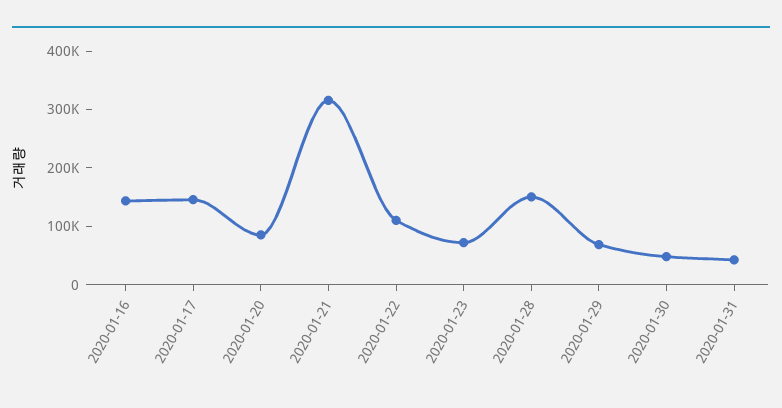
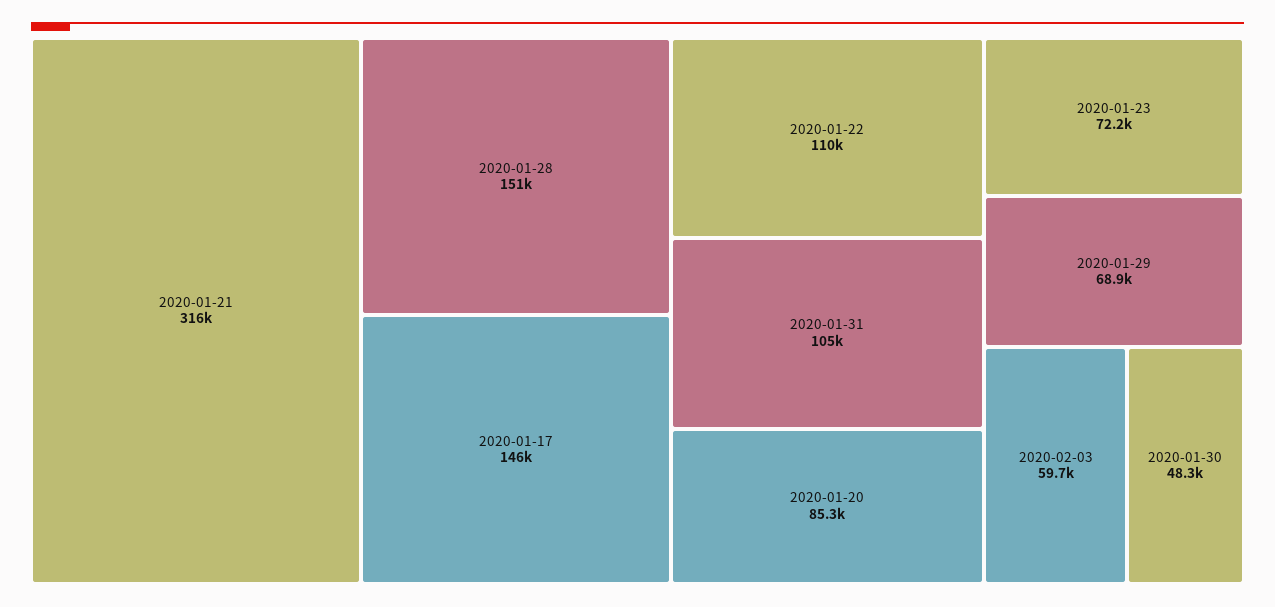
2020-01-16: 140000 -> none
2020-01-31: 40000 -> 105000
2020-02-03: none -> 59700

